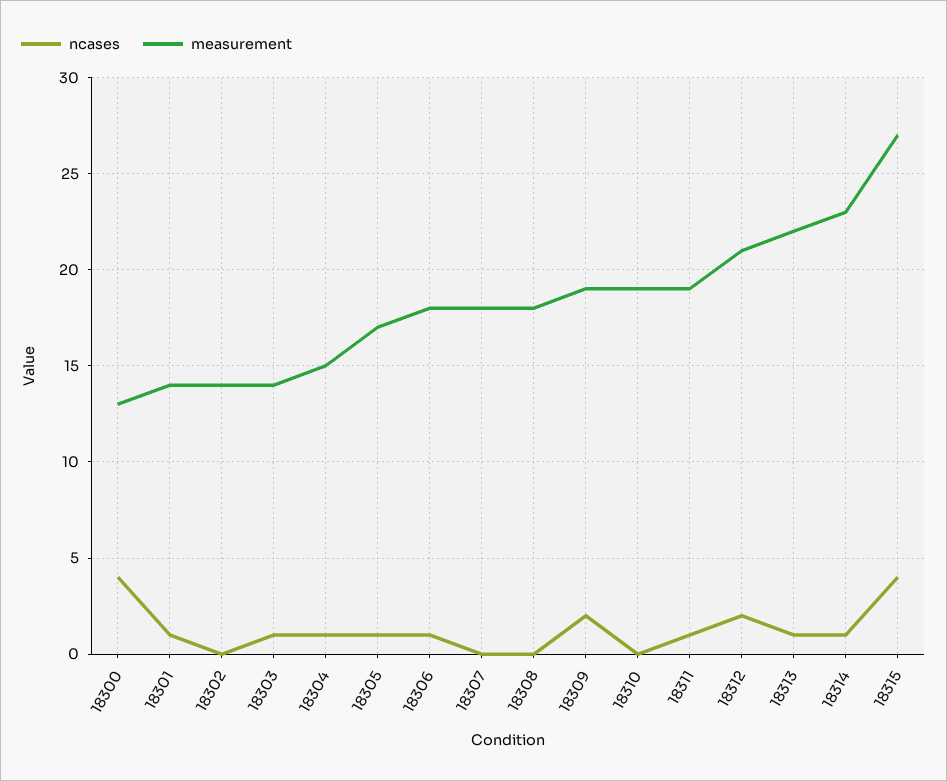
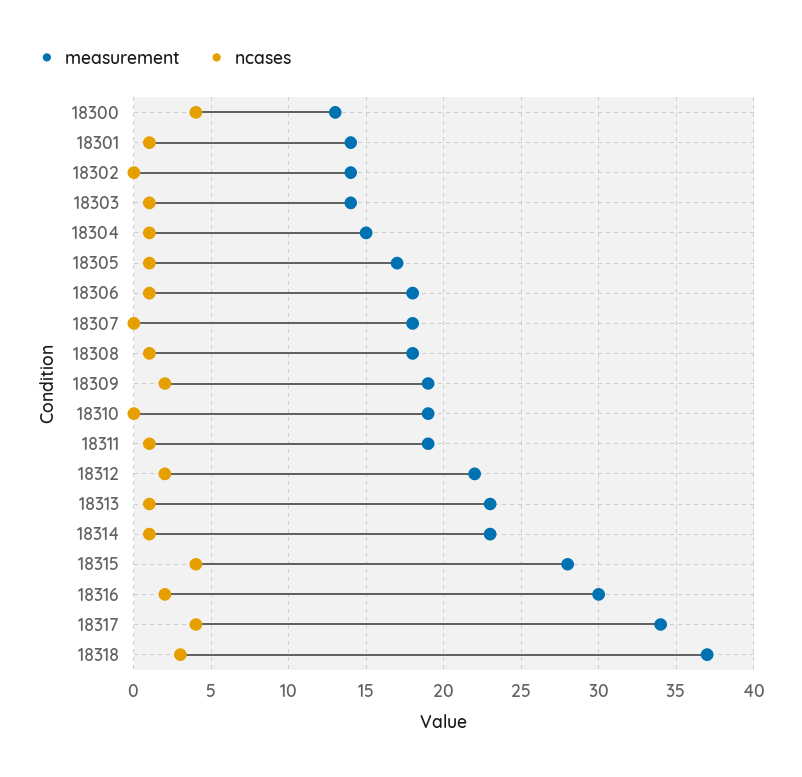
ncases, 18308: 0 -> 1
measurement, 18312: 21 -> 22
measurement, 18313: 22 -> 23
measurement, 18315: 27 -> 28
measurement, 18316: none -> 30
ncases, 18316: none -> 2
measurement, 18317: none -> 34
ncases, 18317: none -> 4
measurement, 18318: none -> 37
ncases, 18318: none -> 3

